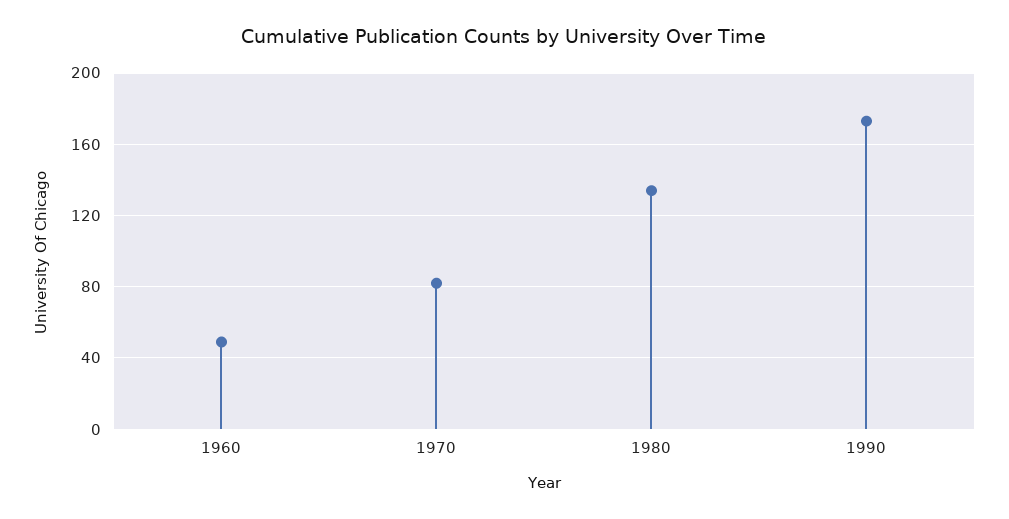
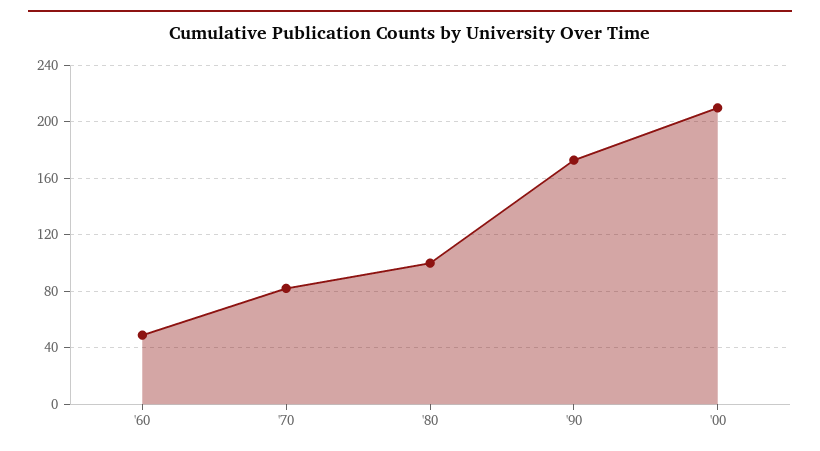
1980: 135 -> 100
'00: none -> 210

